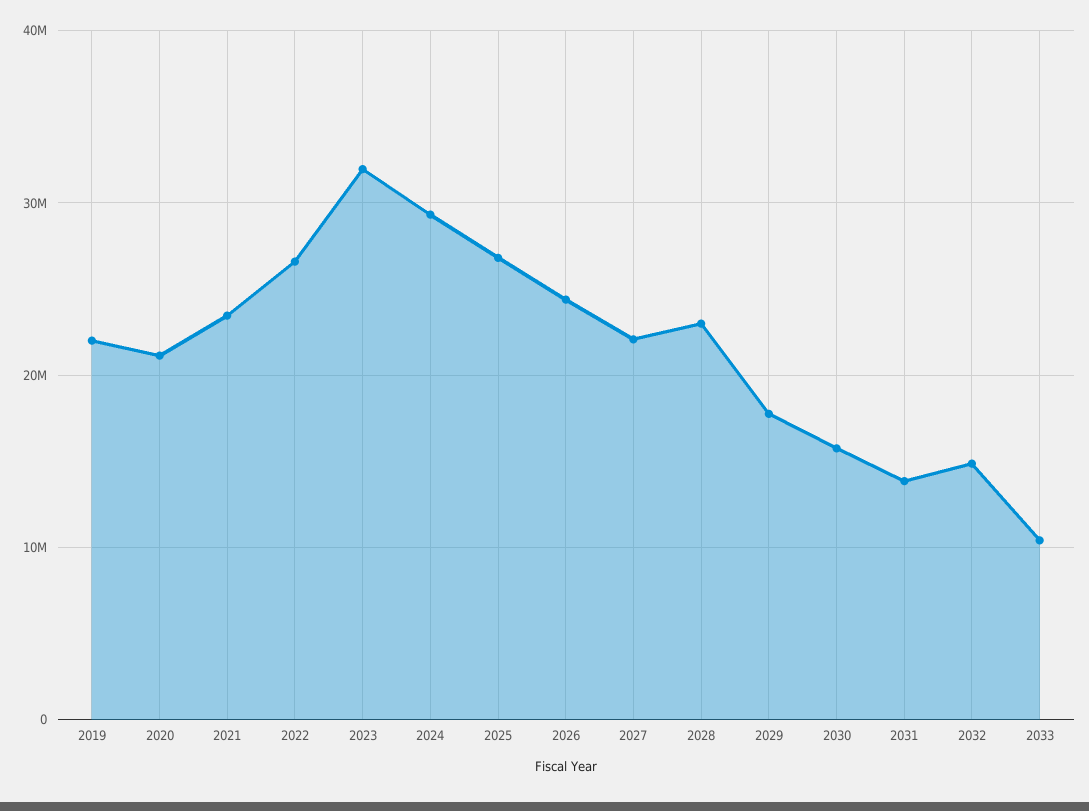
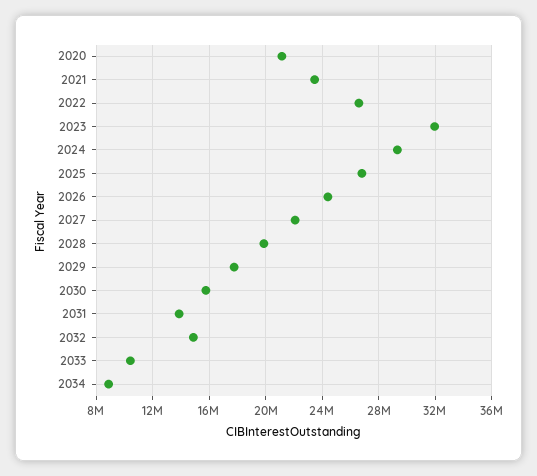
2019: 22000000 -> none
2028: 23000000 -> 20000000
2034: none -> 9000000

